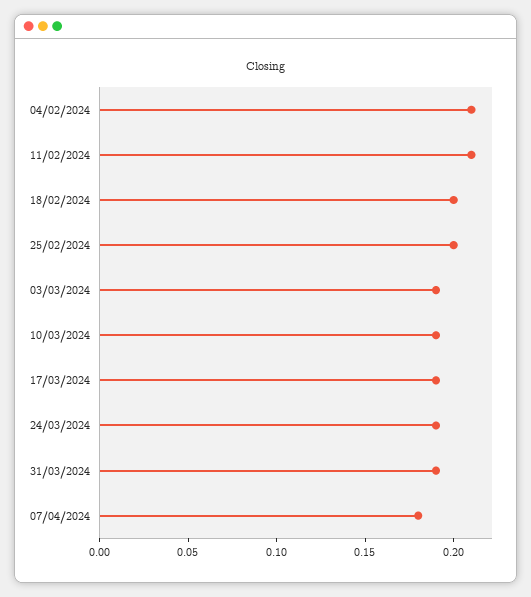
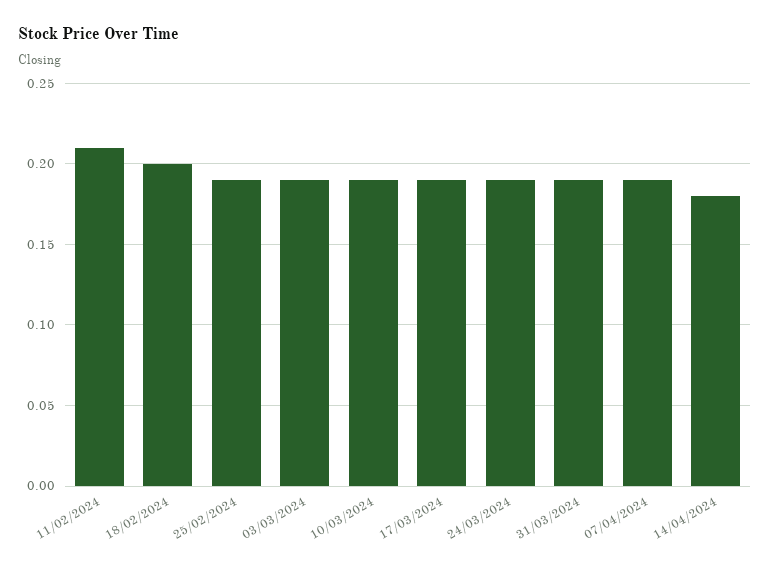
04/02/2024: 0.21 -> none
25/02/2024: 0.2 -> 0.19
07/04/2024: 0.18 -> 0.19
14/04/2024: none -> 0.18

